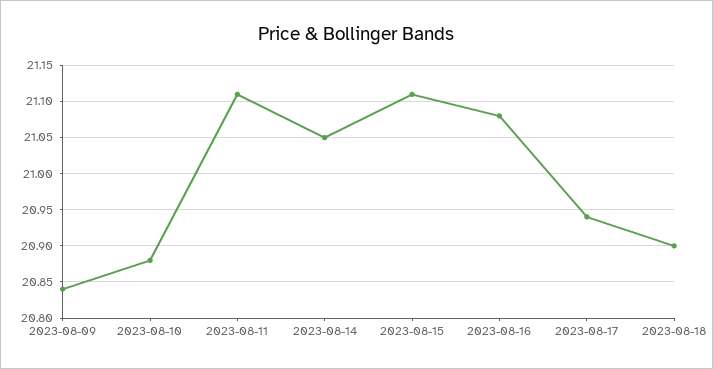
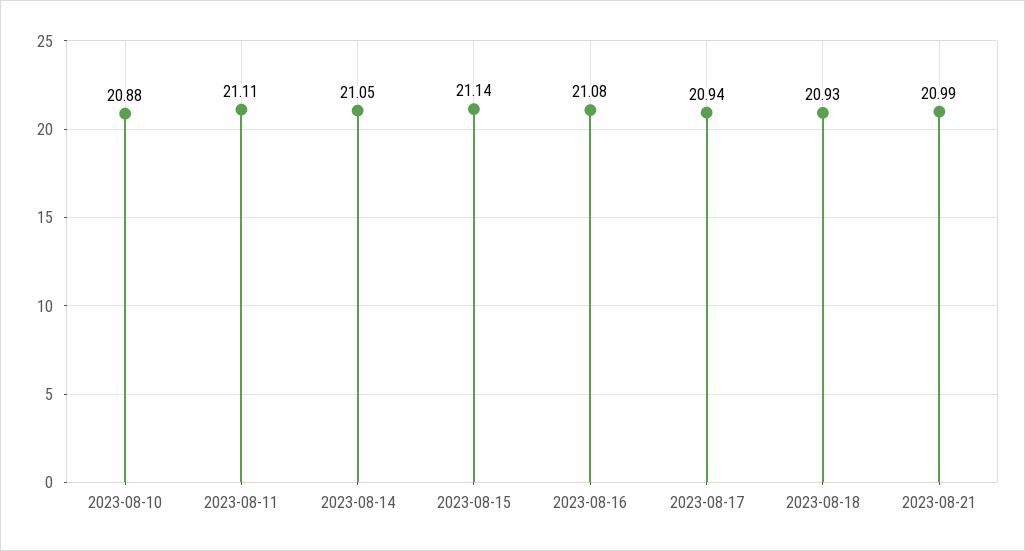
2023-08-09: 20.84 -> none
2023-08-15: 21.11 -> 21.14
2023-08-18: 20.9 -> 20.93
2023-08-21: none -> 20.99

